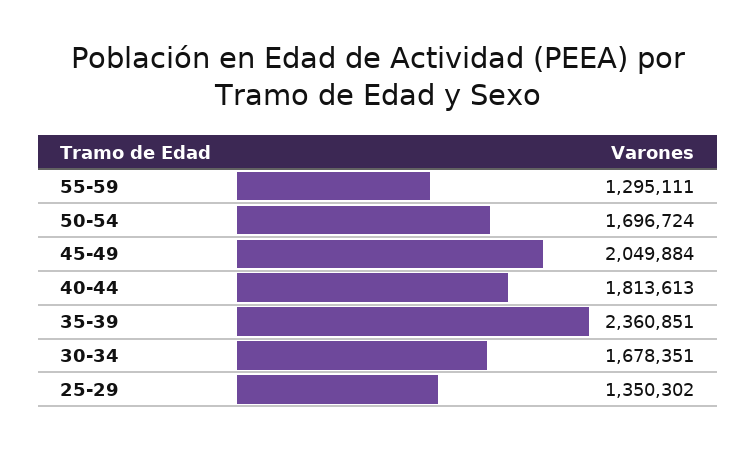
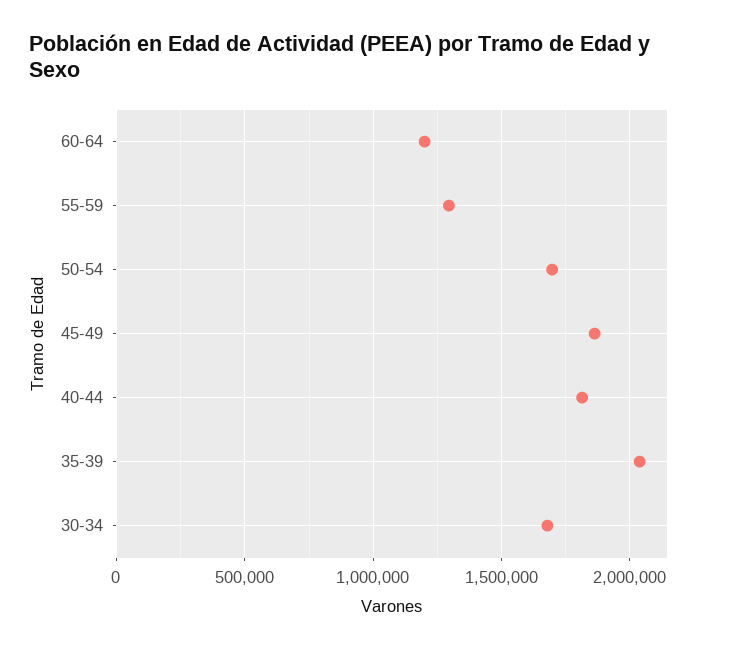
45-49: 2049884 -> 1850000
35-39: 2360851 -> 2050000
25-29: 1350302 -> none
60-64: none -> 1200000

